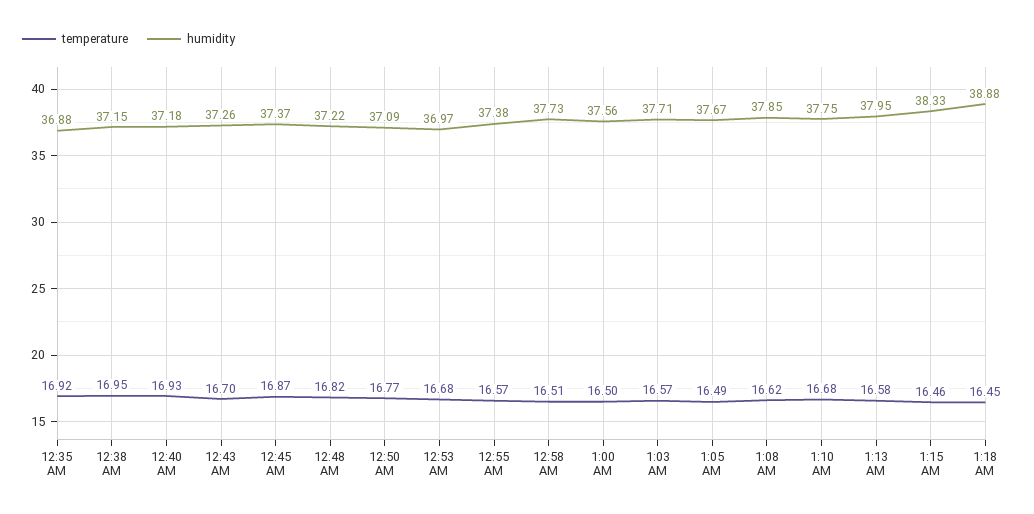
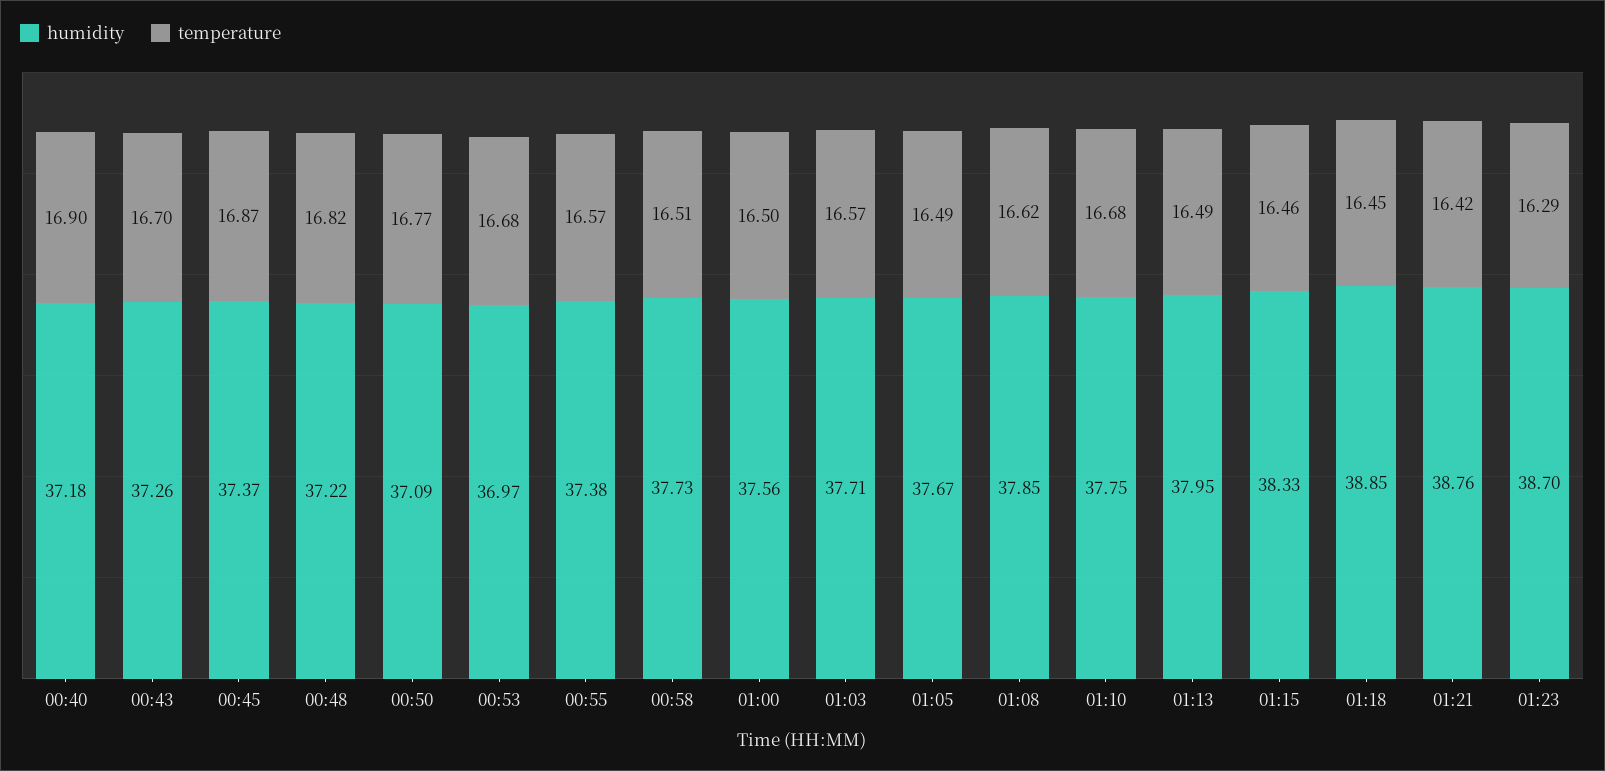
temperature, 12:35 AM: 16.92 -> none
humidity, 12:35 AM: 36.88 -> none
temperature, 12:38 AM: 16.95 -> none
humidity, 12:38 AM: 37.15 -> none
temperature, 12:40 AM: 16.93 -> 16.9
temperature, 1:13 AM: 16.58 -> 16.49
humidity, 1:18 AM: 38.88 -> 38.85
humidity, 01:21: none -> 38.76
temperature, 01:21: none -> 16.42
humidity, 01:23: none -> 38.7
temperature, 01:23: none -> 16.29

